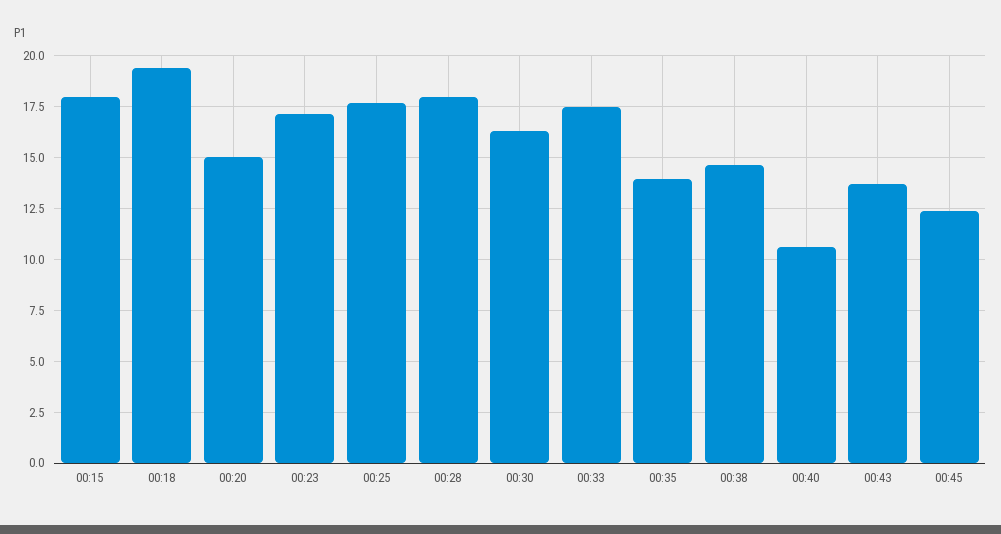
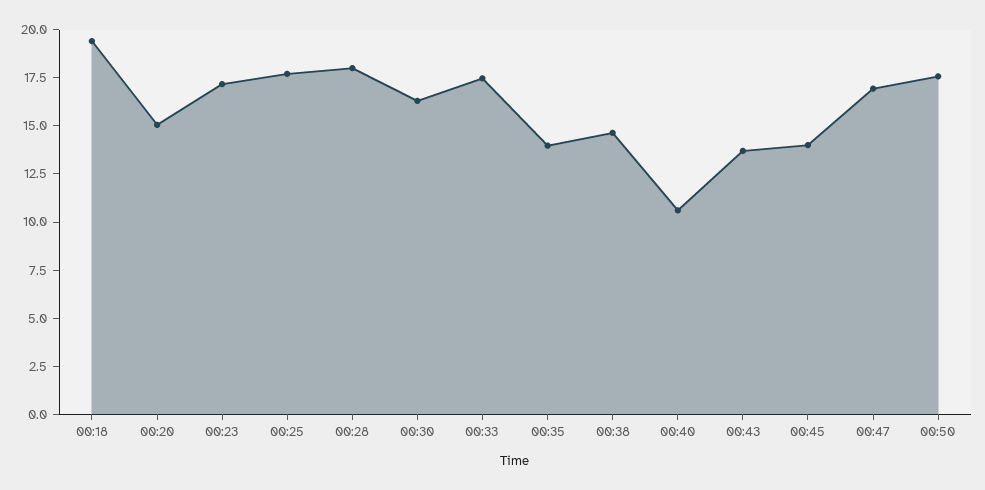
00:15: 18 -> none
00:45: 12.5 -> 14
00:47: none -> 17
00:50: none -> 17.5

